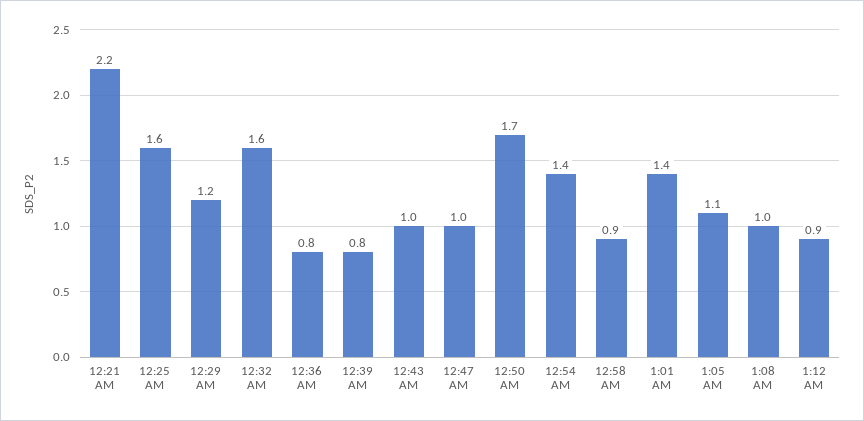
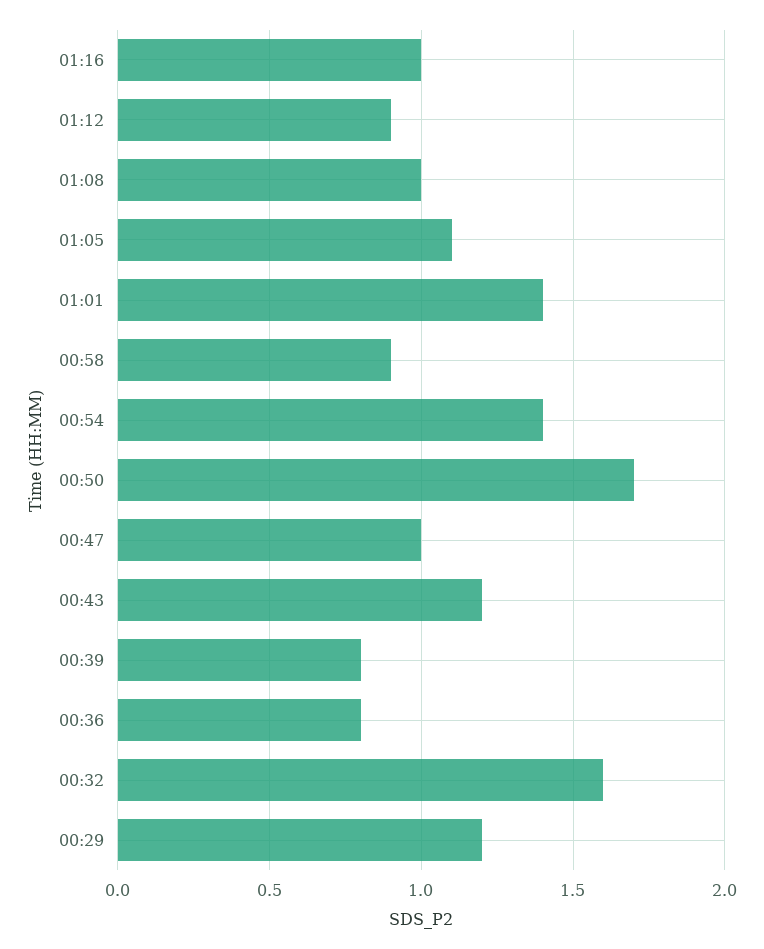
12:21 AM: 2.2 -> none
12:25 AM: 1.6 -> none
12:43 AM: 1 -> 1.2
01:16: none -> 1

